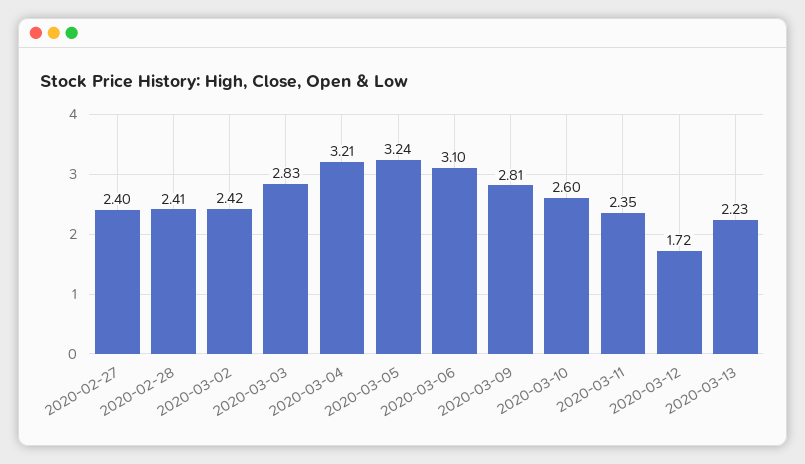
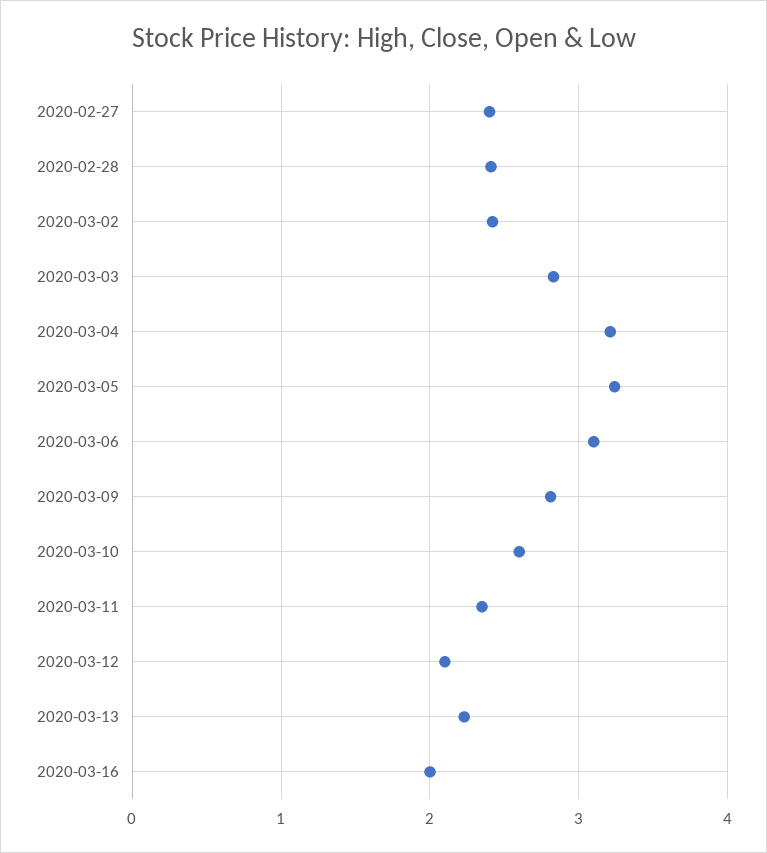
2020-03-12: 1.72 -> 2.1
2020-03-16: none -> 2

